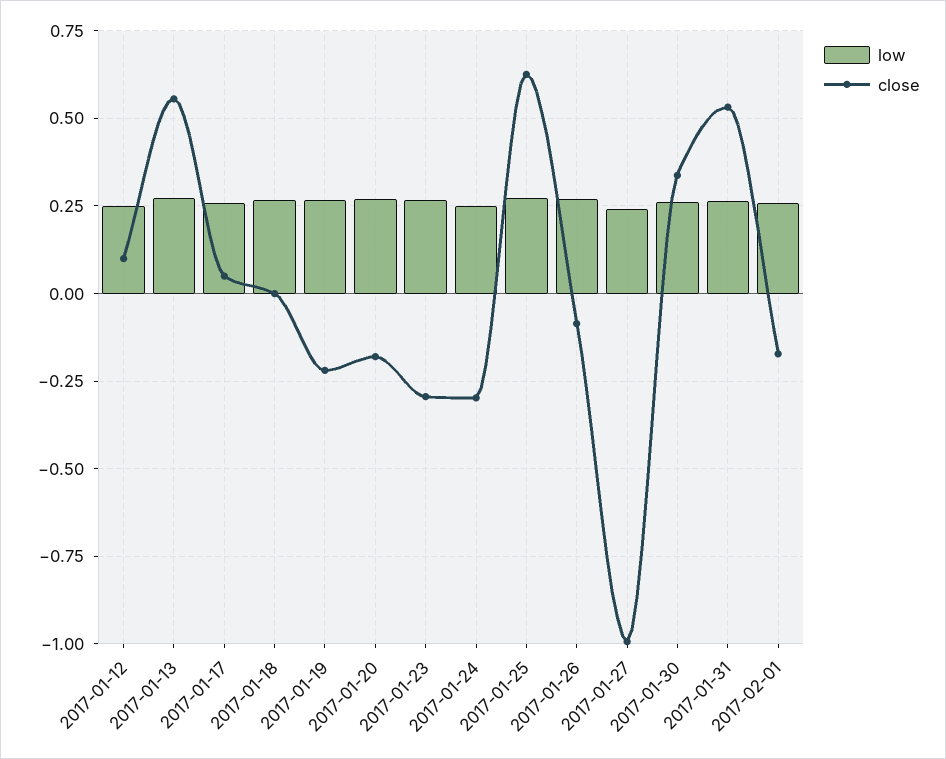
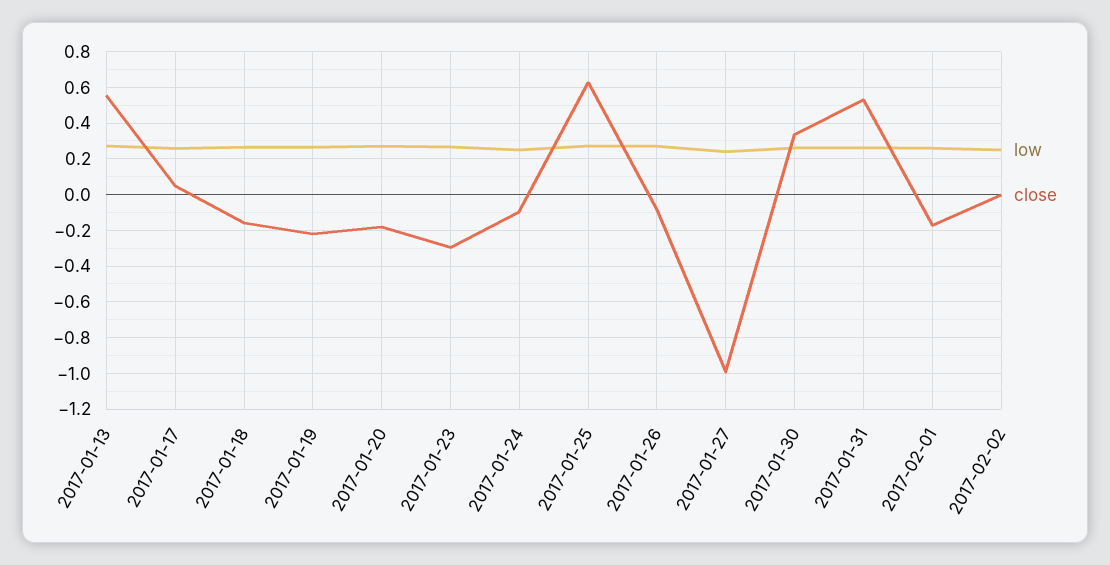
low, 2017-01-12: 0.25 -> none
close, 2017-01-12: 0.1 -> none
close, 2017-01-18: 0 -> -0.15
close, 2017-01-24: -0.3 -> -0.1
low, 2017-02-02: none -> 0.25
close, 2017-02-02: none -> 0

